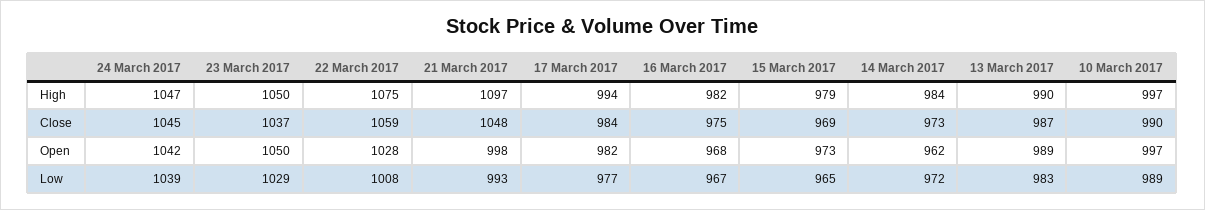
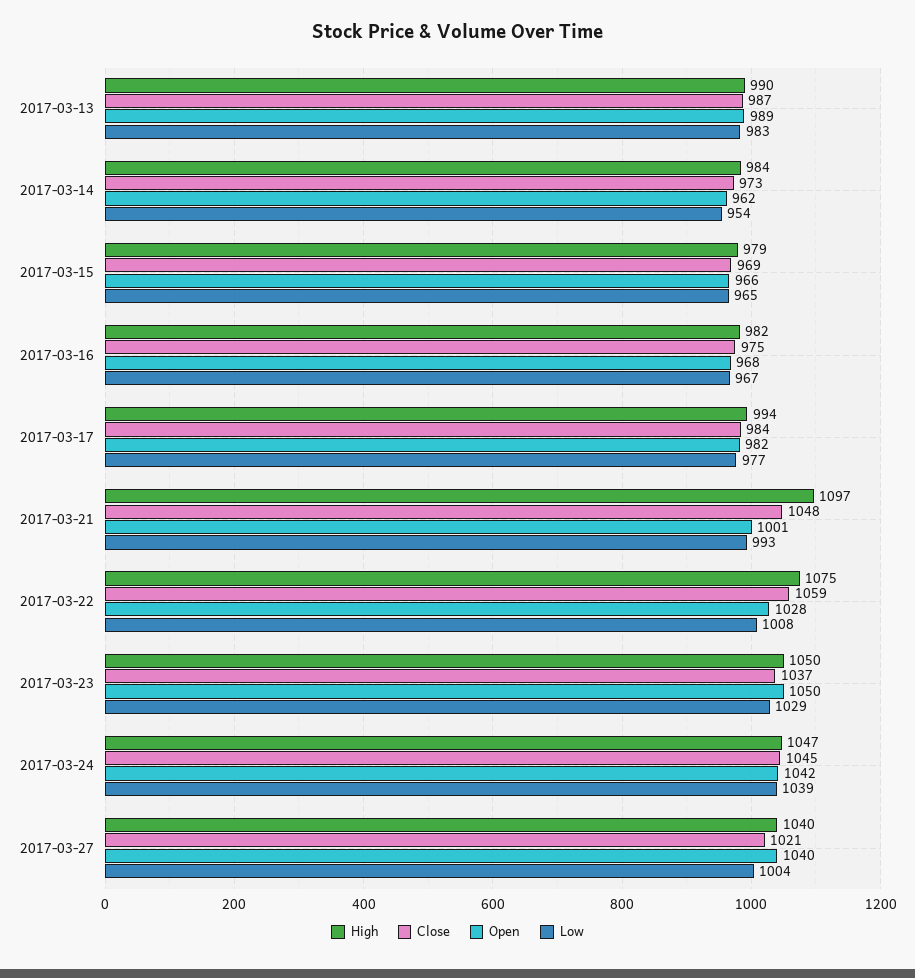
High, 10 March 2017: 997 -> none
Close, 10 March 2017: 990 -> none
Open, 21 March 2017: 998 -> 1001
Open, 15 March 2017: 973 -> 966
Open, 10 March 2017: 997 -> none
Low, 14 March 2017: 972 -> 954
Low, 10 March 2017: 989 -> none
High, 2017-03-27: none -> 1040
Close, 2017-03-27: none -> 1021
Open, 2017-03-27: none -> 1040
Low, 2017-03-27: none -> 1004

